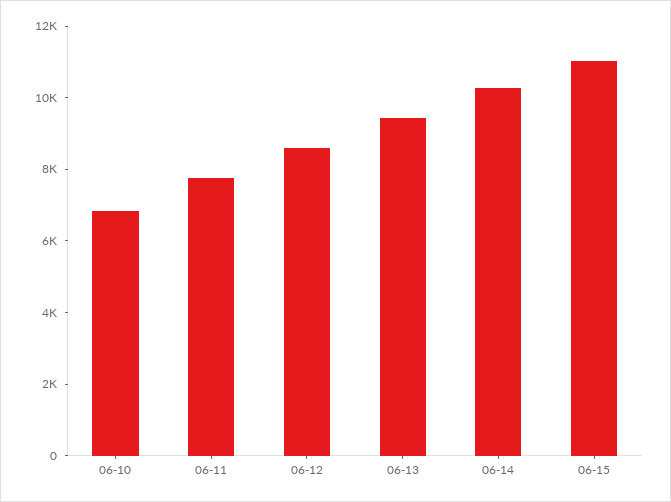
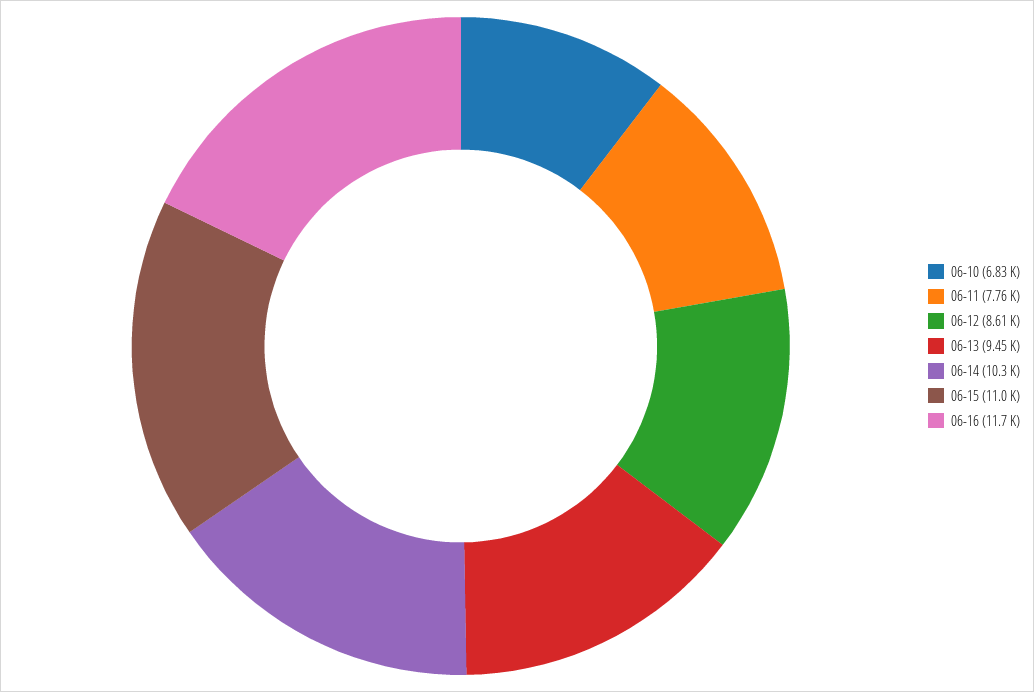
06-16: none -> 11700

